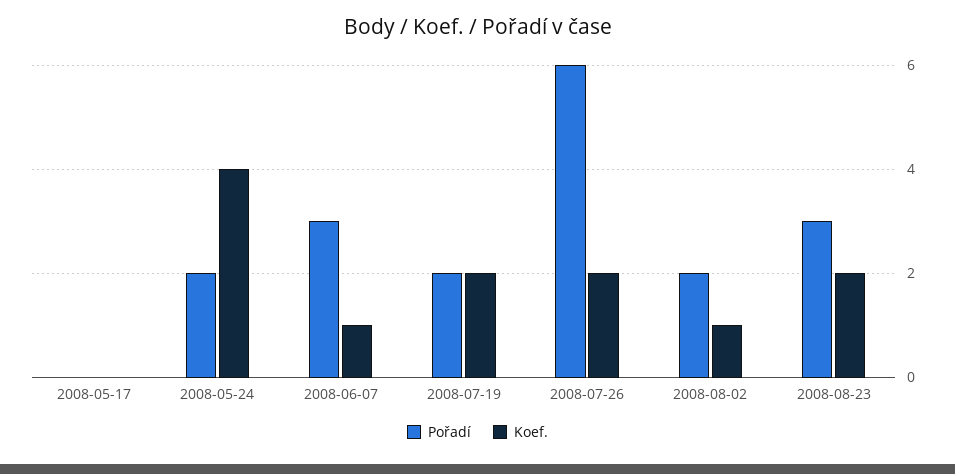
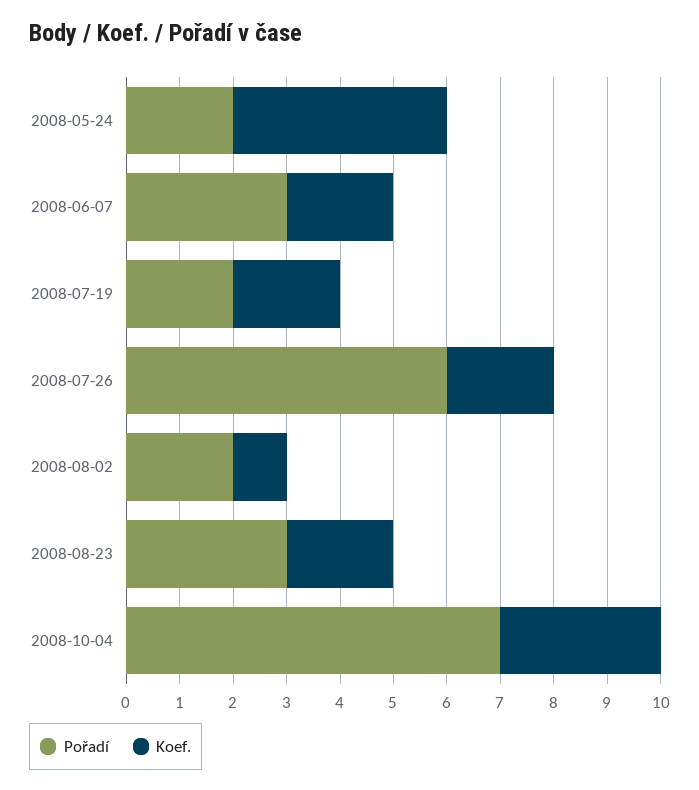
Pořadí, 2008-05-17: 0 -> none
Koef., 2008-05-17: 0 -> none
Koef., 2008-06-07: 1 -> 2
Pořadí, 2008-10-04: none -> 7
Koef., 2008-10-04: none -> 3

